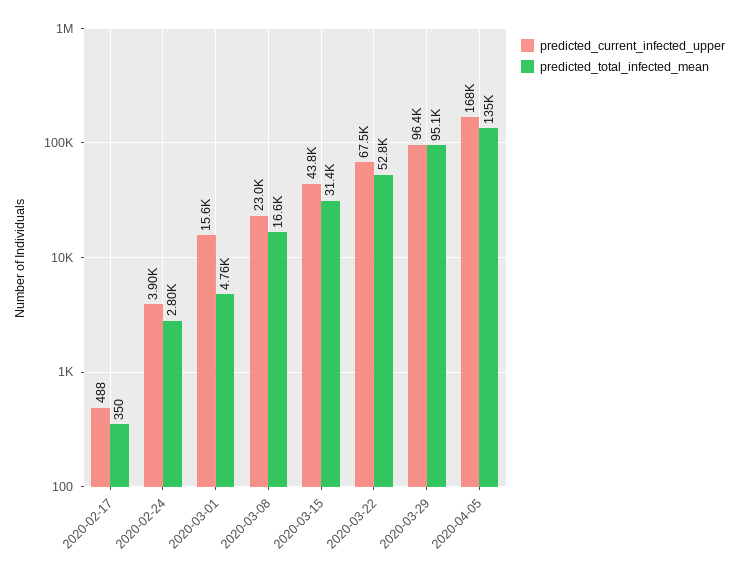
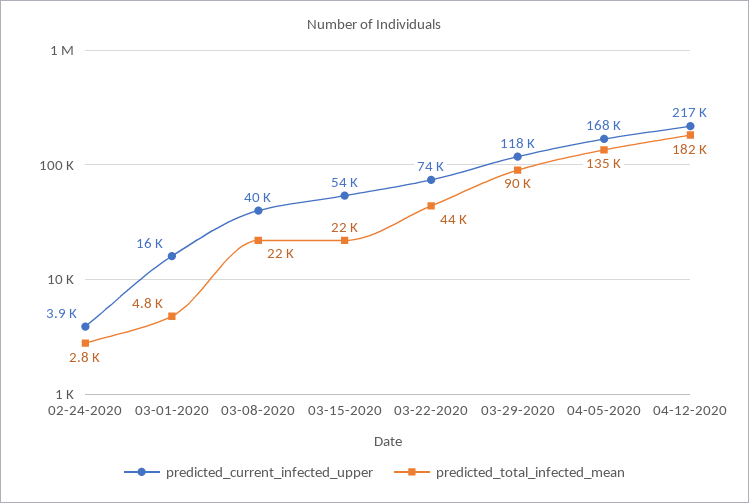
predicted_current_infected_upper, 2020-02-17: 488 -> none
predicted_total_infected_mean, 2020-02-17: 350 -> none
predicted_current_infected_upper, 2020-03-08: 23000 -> 40000
predicted_total_infected_mean, 2020-03-08: 16600 -> 22000
predicted_current_infected_upper, 2020-03-15: 43800 -> 54000
predicted_total_infected_mean, 2020-03-15: 31400 -> 22000
predicted_current_infected_upper, 2020-03-22: 67500 -> 74000
predicted_total_infected_mean, 2020-03-22: 52800 -> 44000
predicted_current_infected_upper, 2020-03-29: 96400 -> 118000
predicted_total_infected_mean, 2020-03-29: 95100 -> 90000
predicted_current_infected_upper, 04-12-2020: none -> 217000
predicted_total_infected_mean, 04-12-2020: none -> 182000

